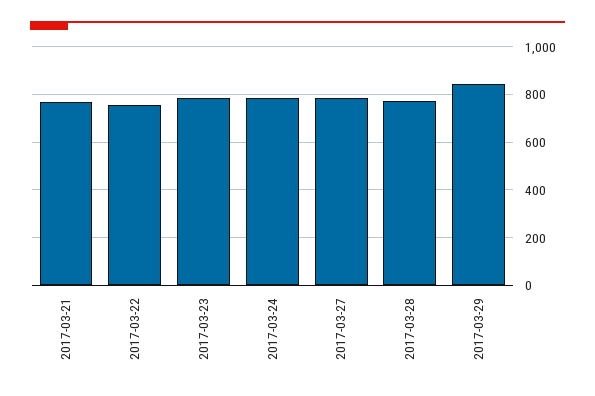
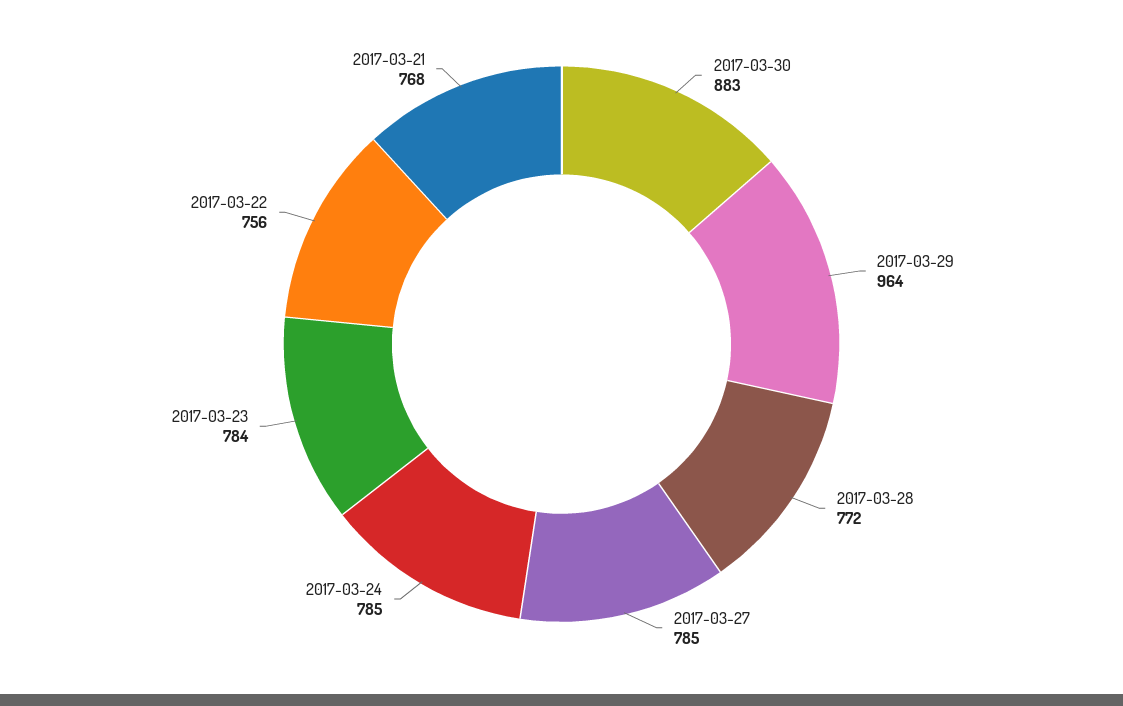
2017-03-29: 850 -> 964
2017-03-30: none -> 883

